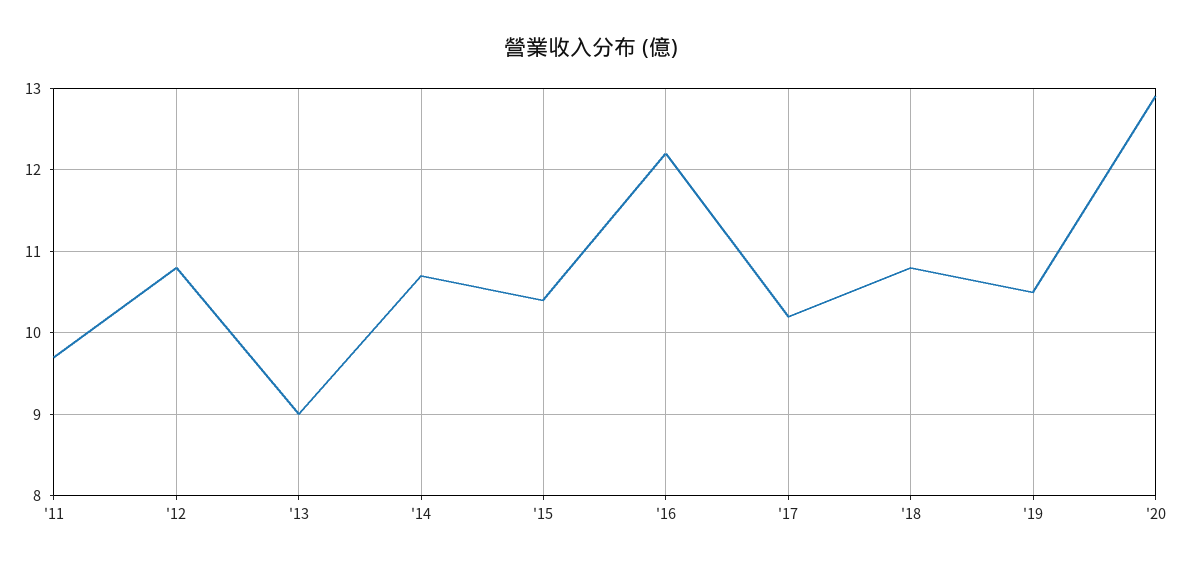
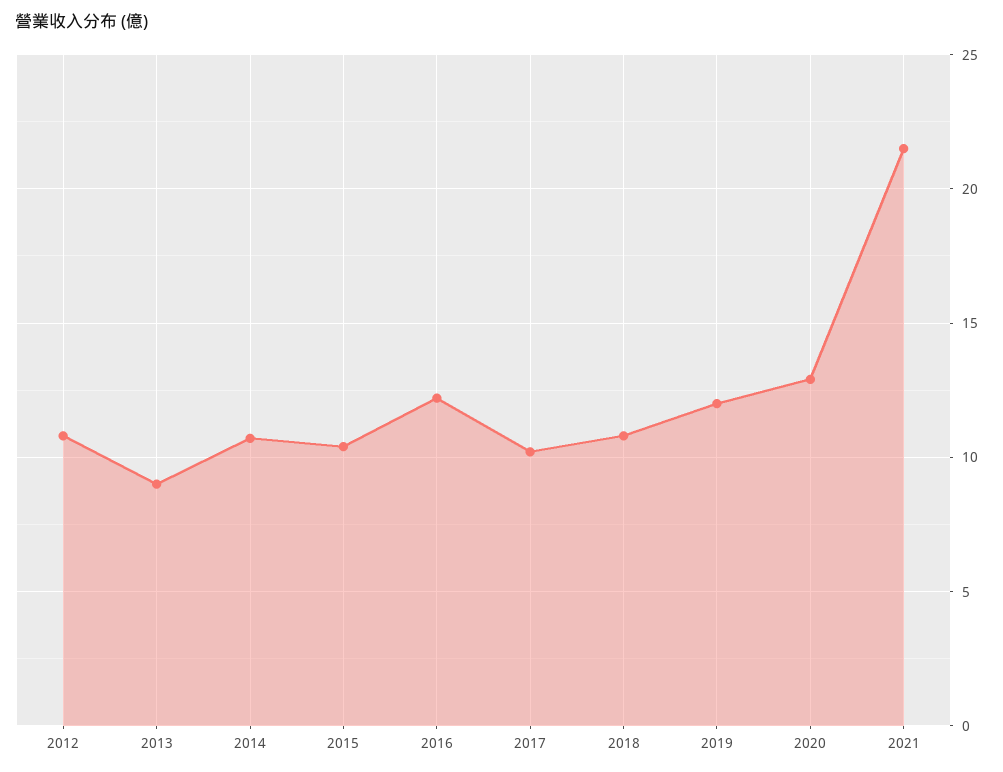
'11: 9.7 -> none
'19: 10.5 -> 12
2021: none -> 21.5

